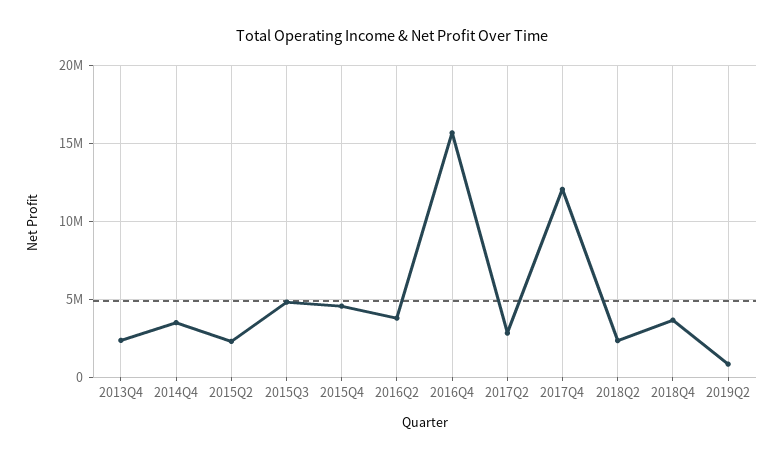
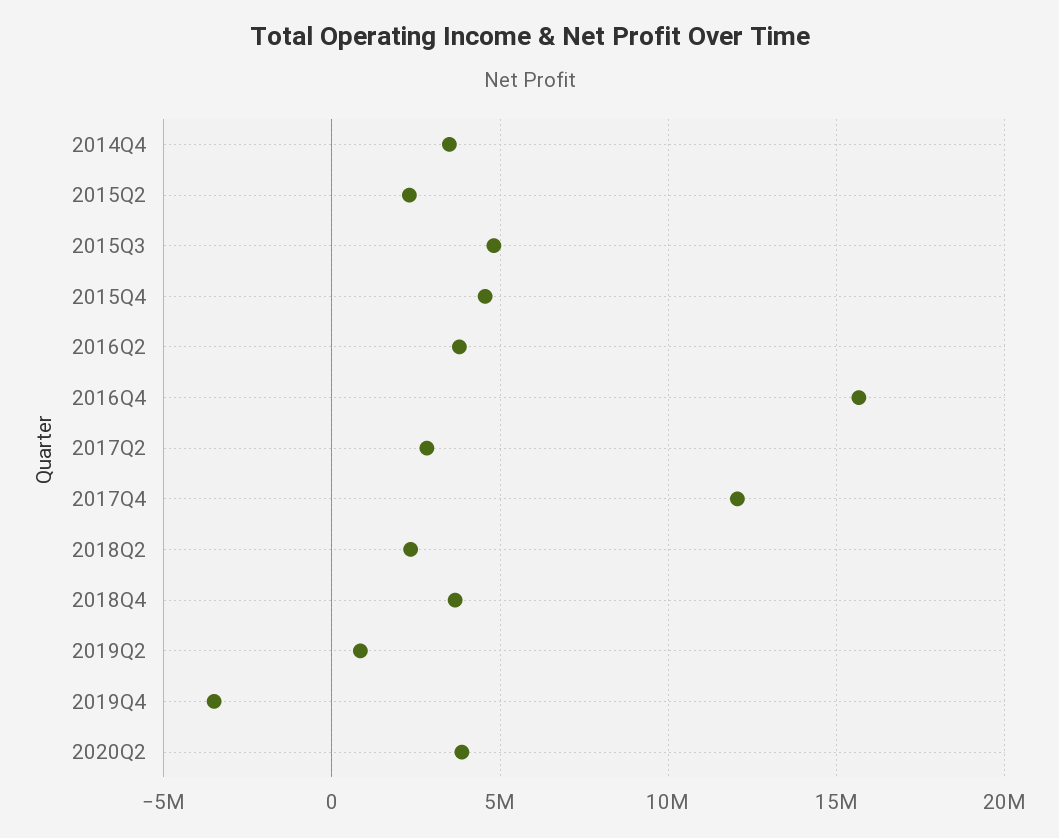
2013Q4: 2500000 -> none
2019Q4: none -> -3500000
2020Q2: none -> 4000000

